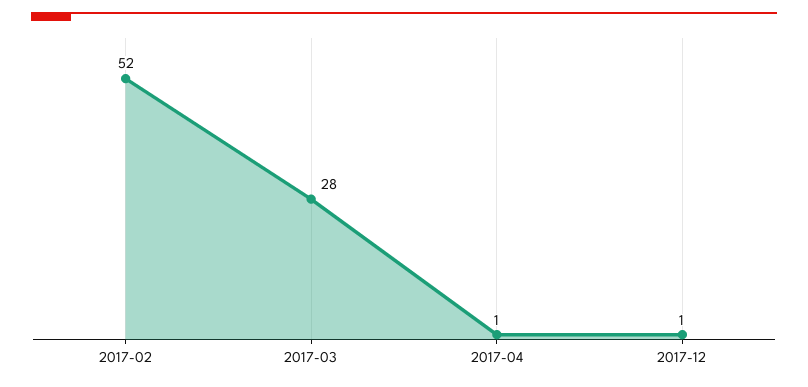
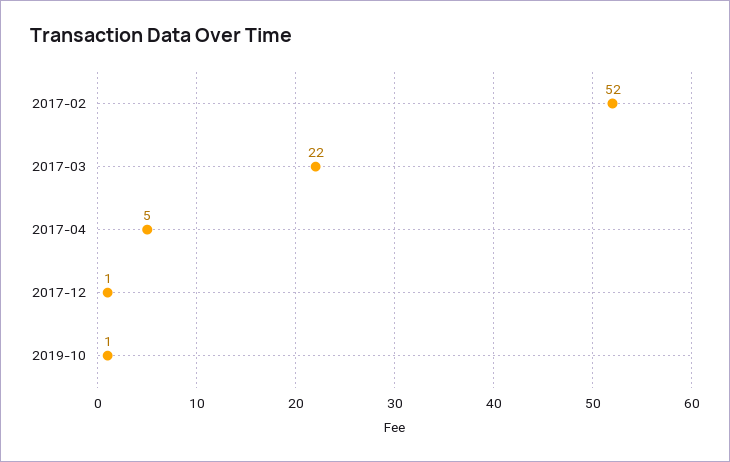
2017-03: 28 -> 22
2017-04: 1 -> 5
2019-10: none -> 1

